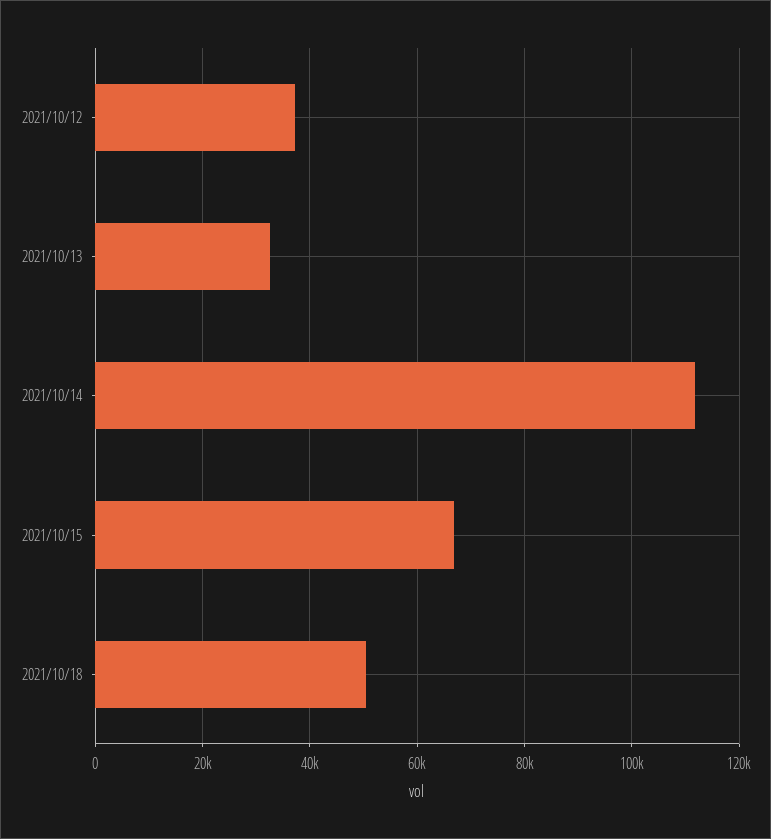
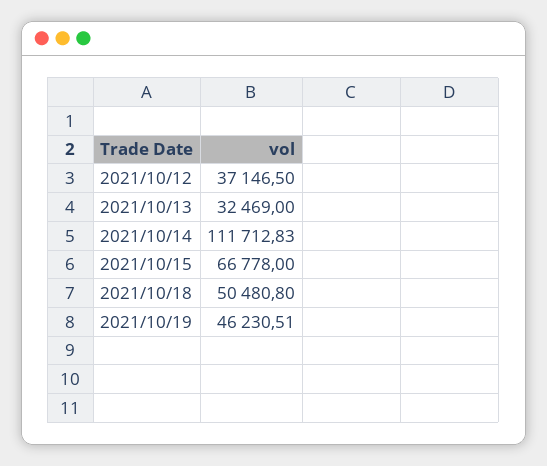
2021/10/19: none -> 46230.51

